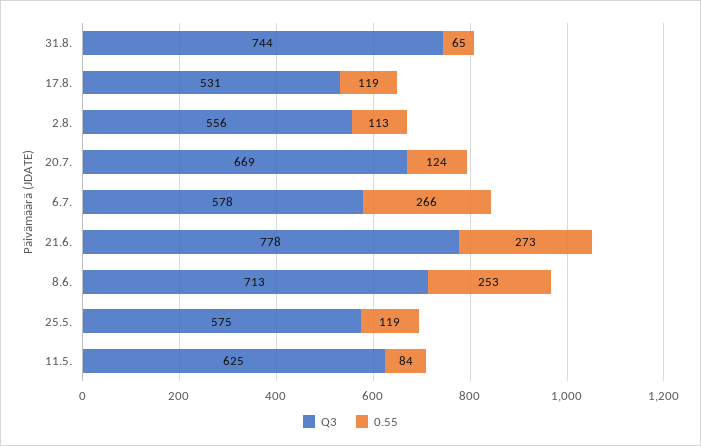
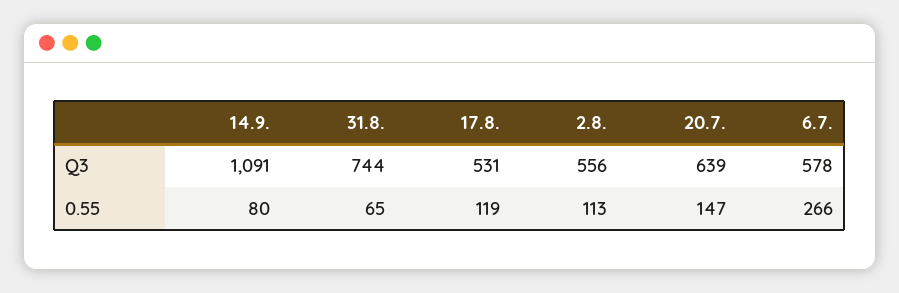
Q3, 20.7.: 669 -> 639
0.55, 20.7.: 124 -> 147
Q3, 21.6.: 778 -> none
0.55, 21.6.: 273 -> none
Q3, 8.6.: 713 -> none
0.55, 8.6.: 253 -> none
Q3, 25.5.: 575 -> none
0.55, 25.5.: 119 -> none
Q3, 11.5.: 625 -> none
0.55, 11.5.: 84 -> none
Q3, 14.9.: none -> 1091
0.55, 14.9.: none -> 80

